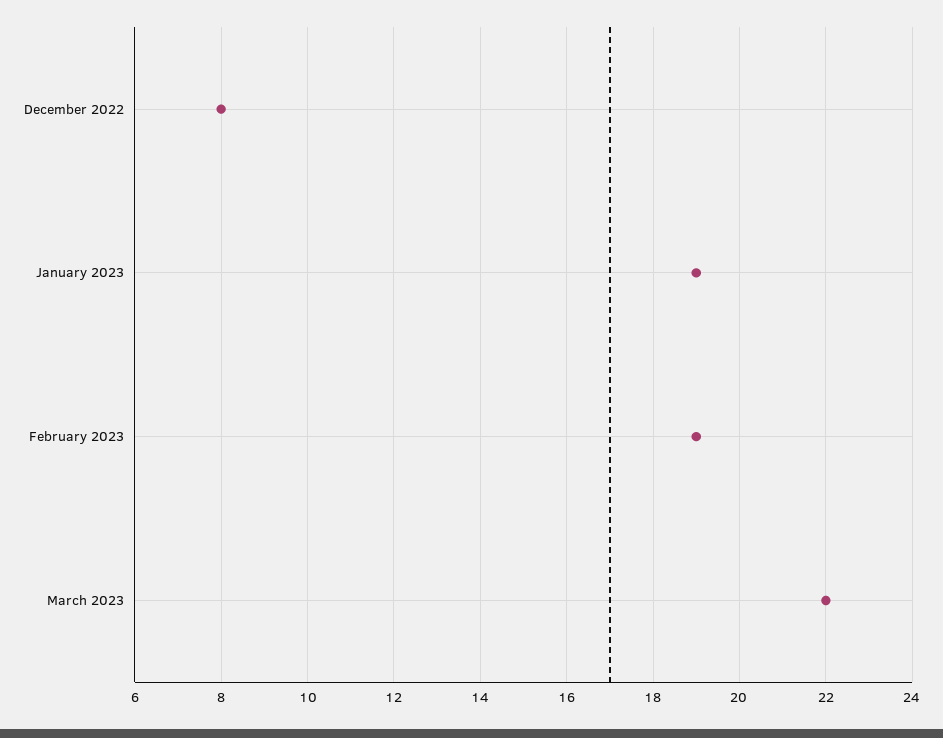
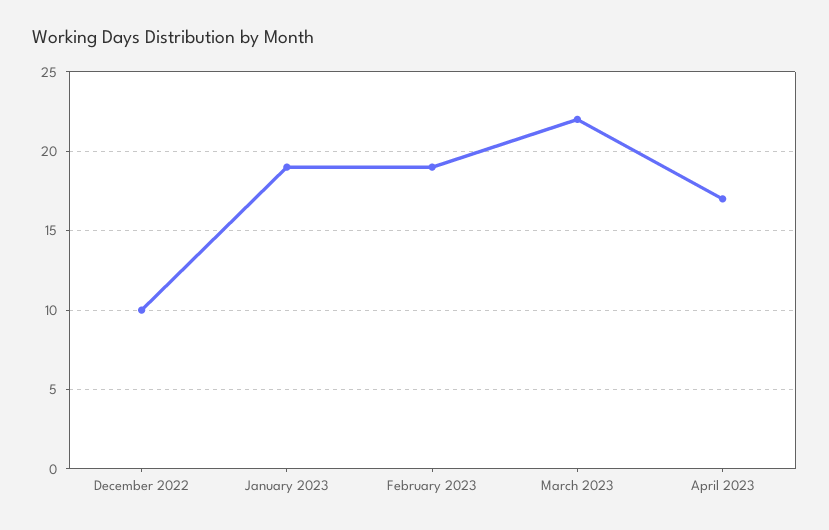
December 2022: 8 -> 10
April 2023: none -> 17

